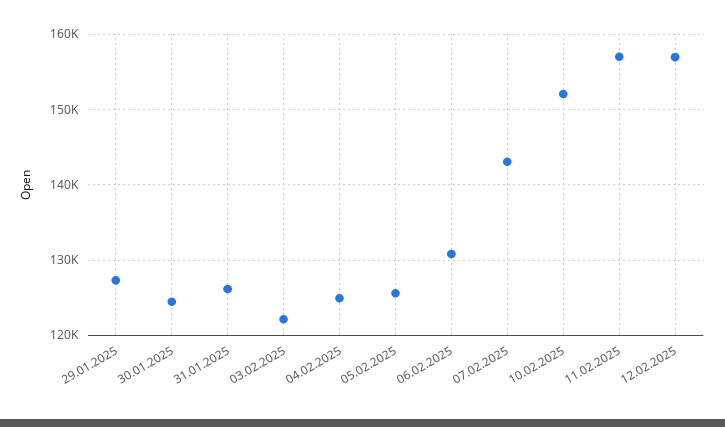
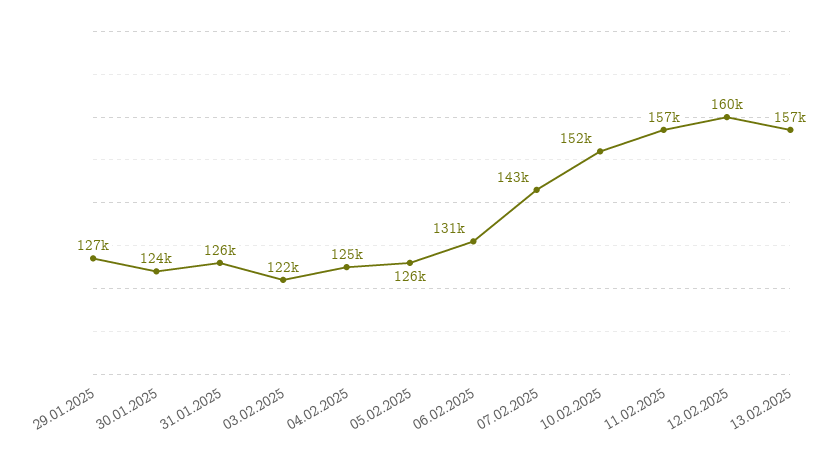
12.02.2025: 157000 -> 160000
13.02.2025: none -> 157000

